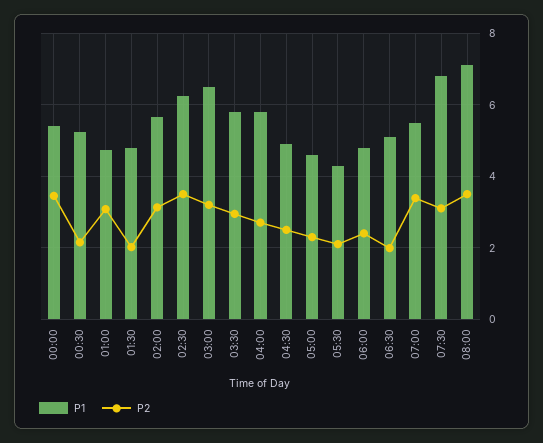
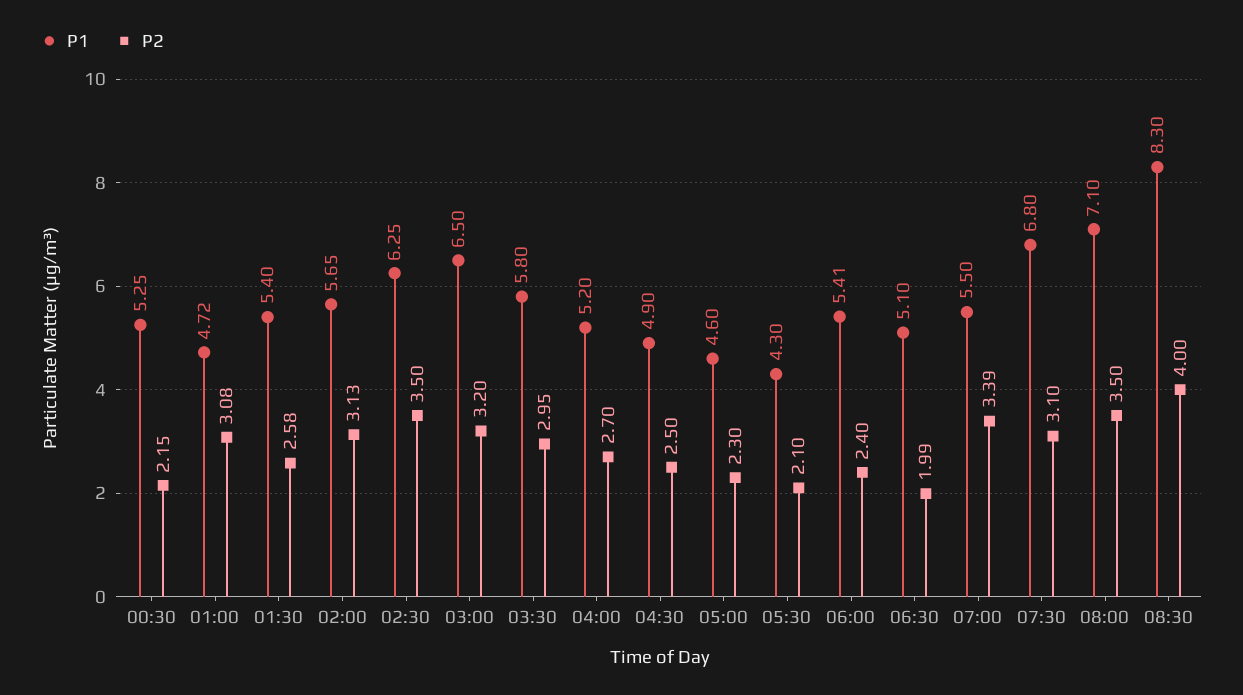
P1, 00:00: 5.4 -> none
P2, 00:00: 3.4 -> none
P1, 01:30: 4.8 -> 5.4
P2, 01:30: 2 -> 2.58
P1, 04:00: 5.8 -> 5.2
P1, 06:00: 4.8 -> 5.41
P1, 08:30: none -> 8.3
P2, 08:30: none -> 4

